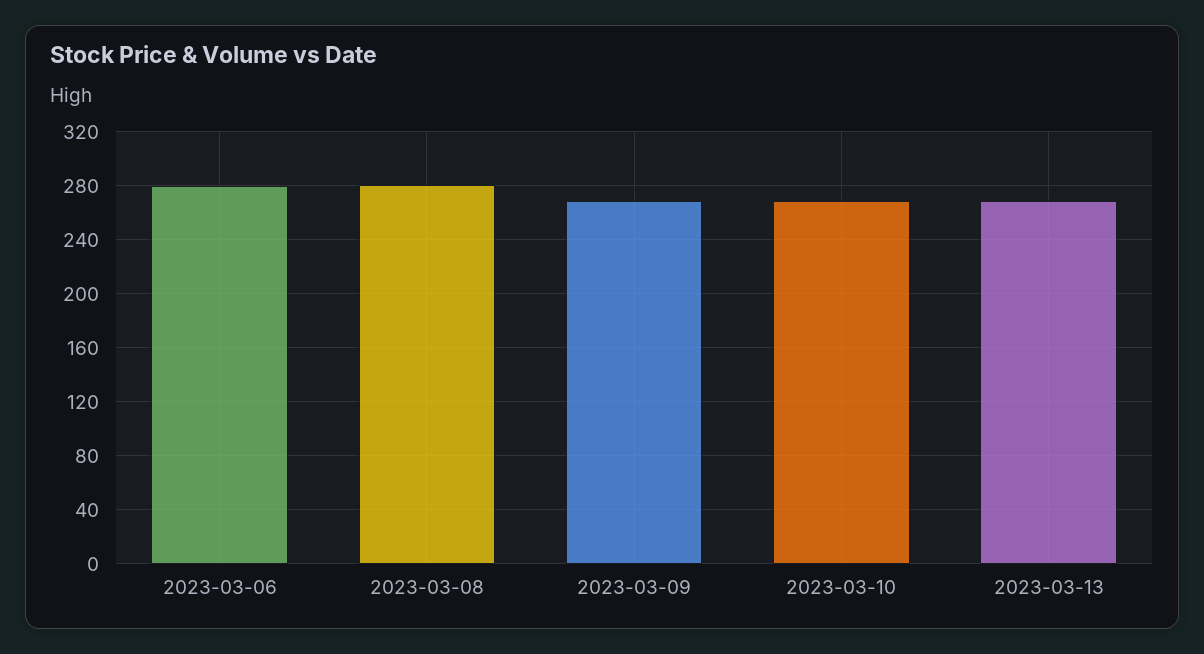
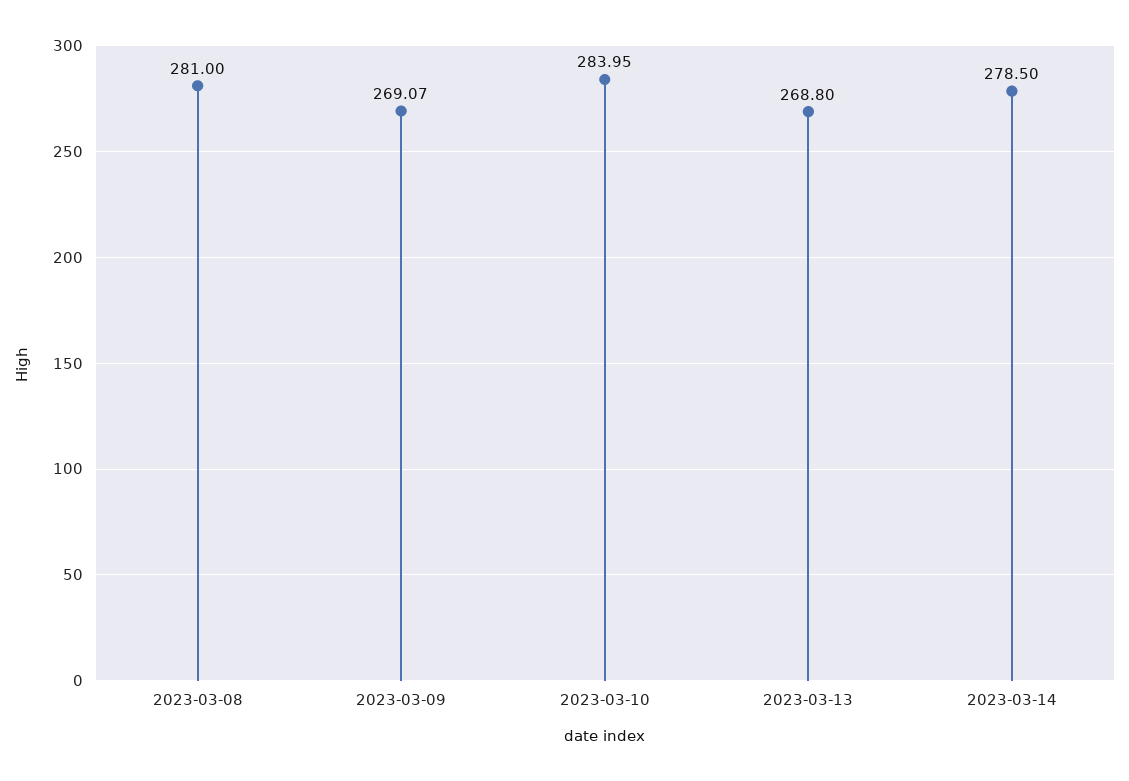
2023-03-06: 280 -> none
2023-03-10: 270 -> 283.95
2023-03-14: none -> 278.5

